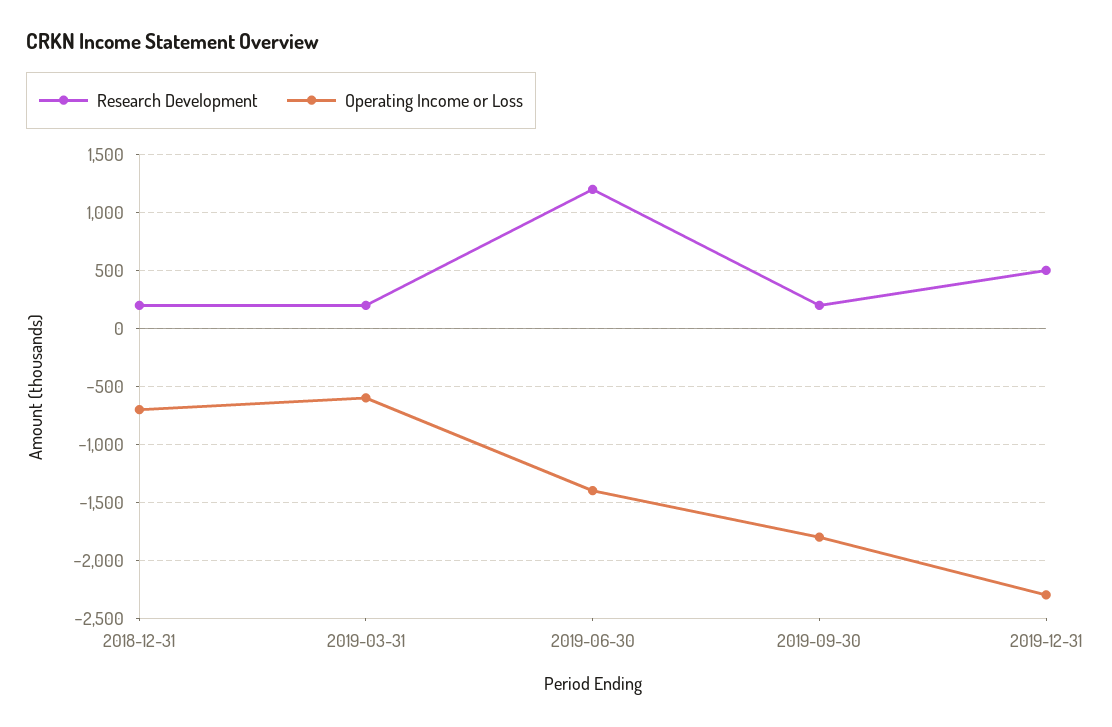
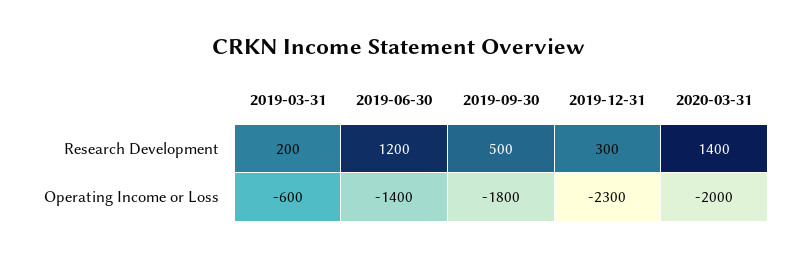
Research Development, 2018-12-31: 200 -> none
Operating Income or Loss, 2018-12-31: -700 -> none
Research Development, 2019-09-30: 200 -> 500
Research Development, 2019-12-31: 500 -> 300
Research Development, 2020-03-31: none -> 1400
Operating Income or Loss, 2020-03-31: none -> -2000

